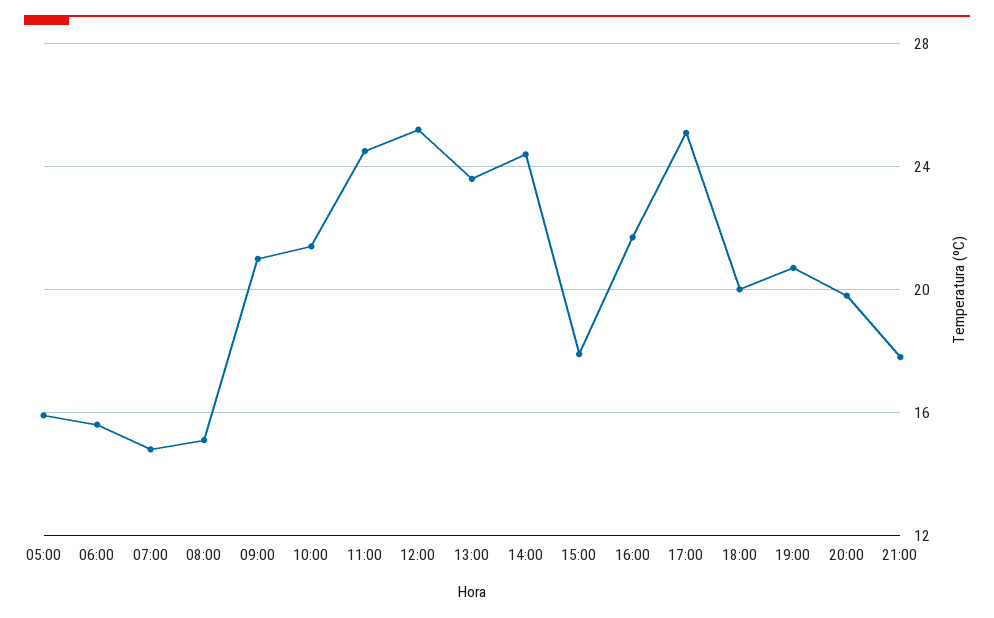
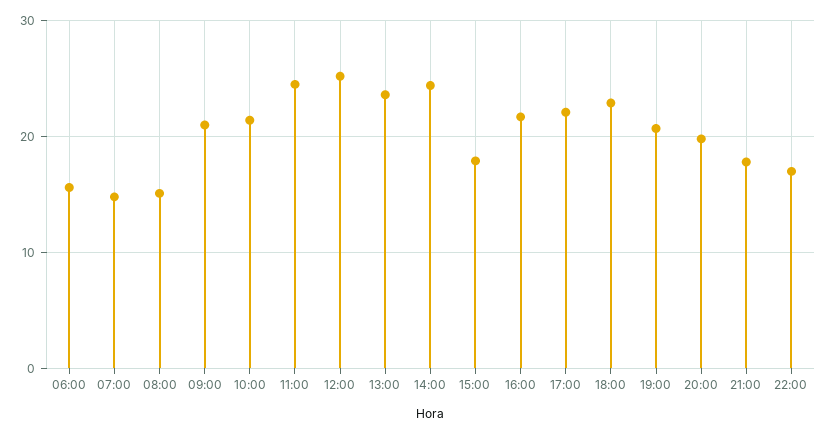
05:00: 16 -> none
17:00: 25 -> 22
18:00: 20 -> 23
22:00: none -> 17

